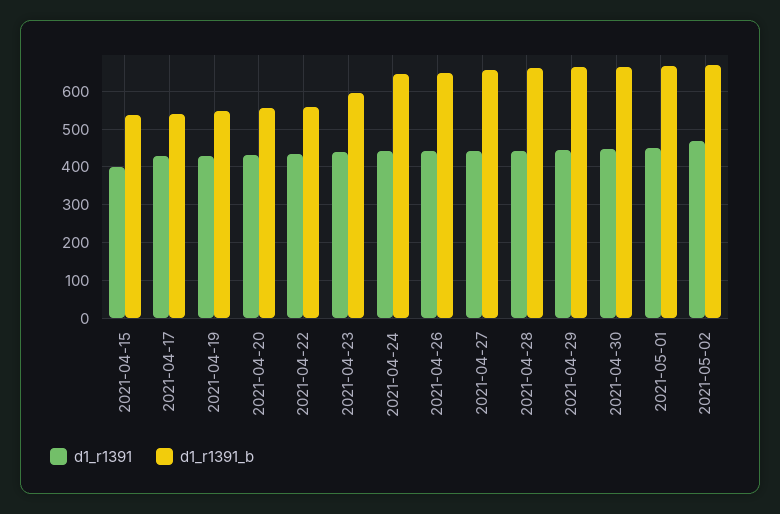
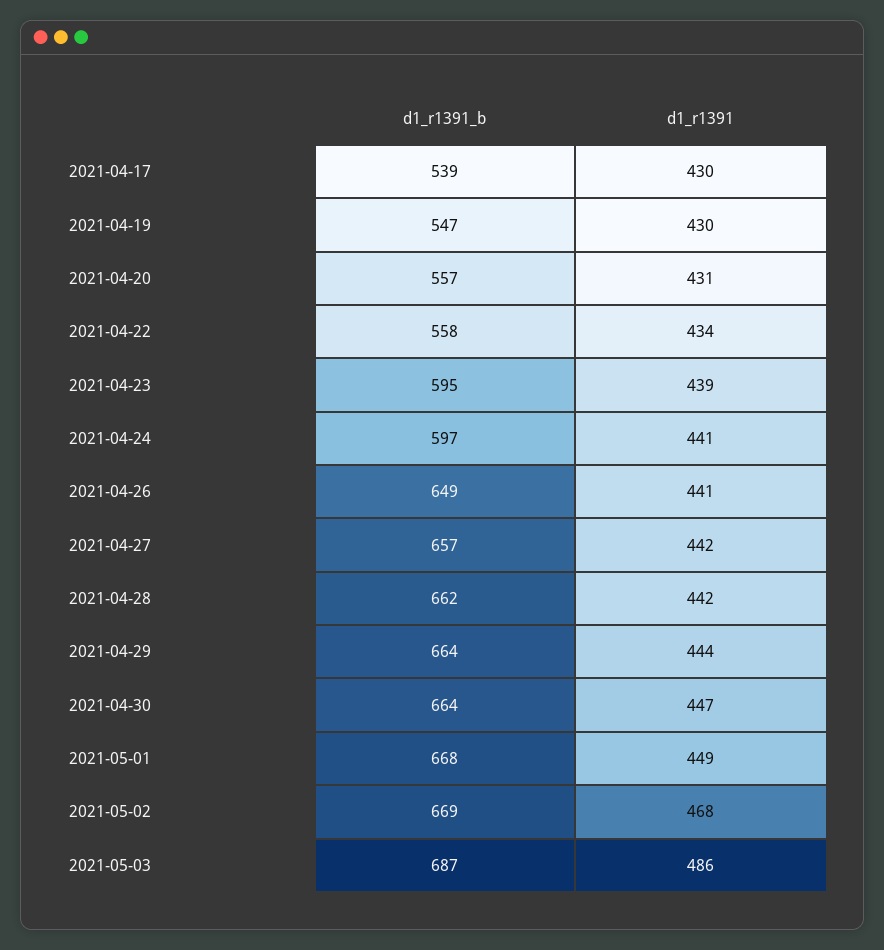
d1_r1391, 2021-04-15: 400 -> none
d1_r1391_b, 2021-04-15: 540 -> none
d1_r1391_b, 2021-04-24: 640 -> 597
d1_r1391_b, 2021-05-03: none -> 687
d1_r1391, 2021-05-03: none -> 486

